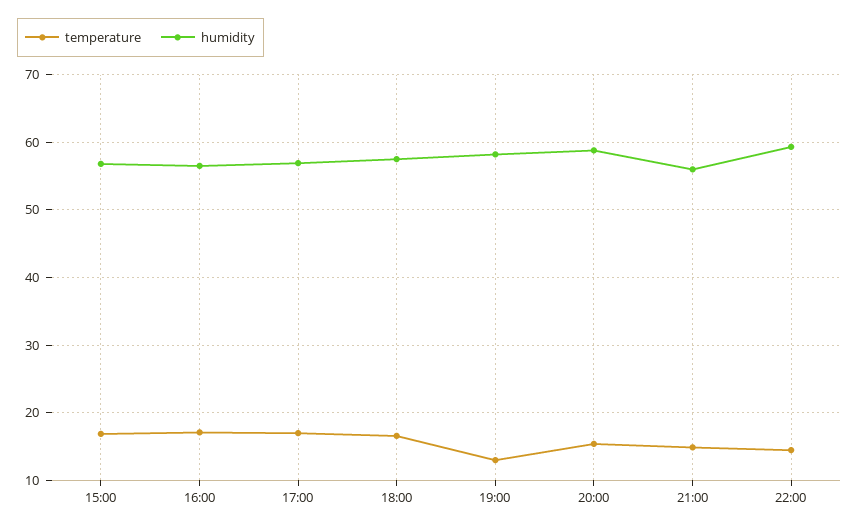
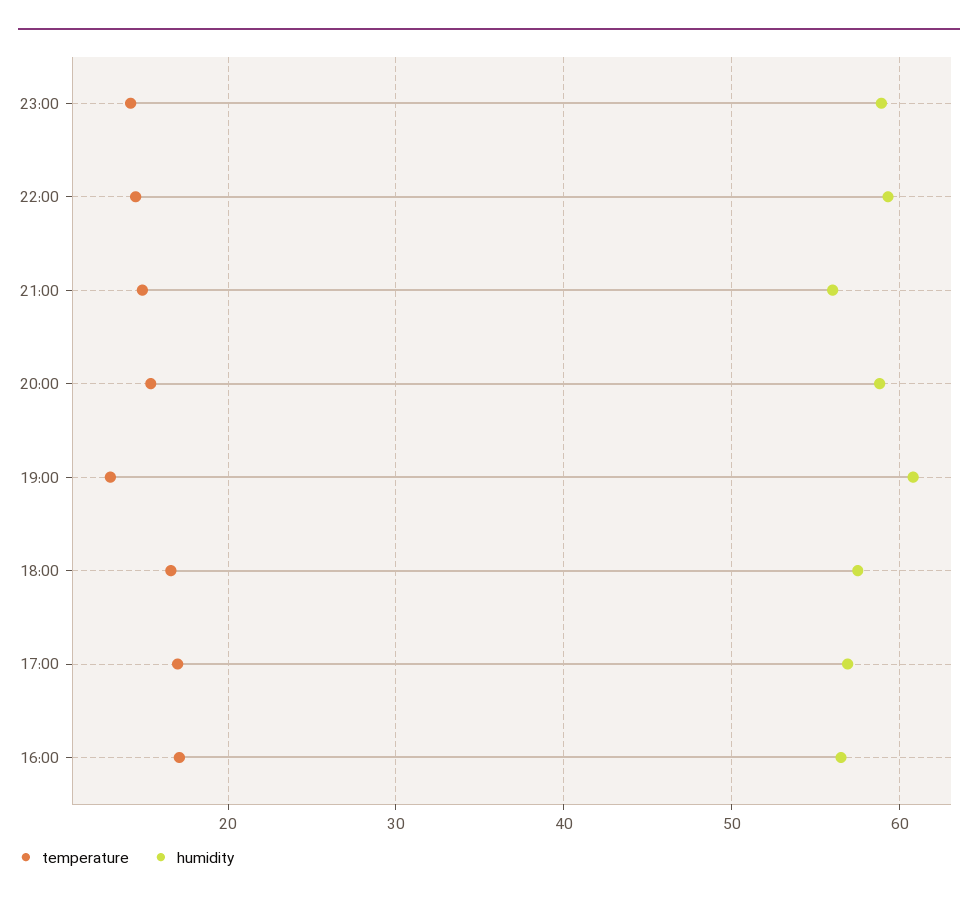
temperature, 15:00: 17 -> none
humidity, 15:00: 57 -> none
humidity, 19:00: 58 -> 61
temperature, 23:00: none -> 14
humidity, 23:00: none -> 59

